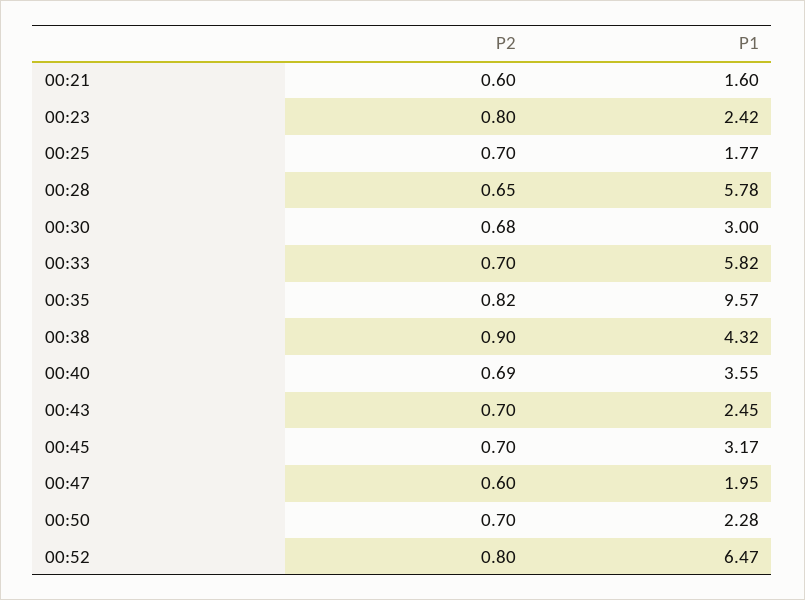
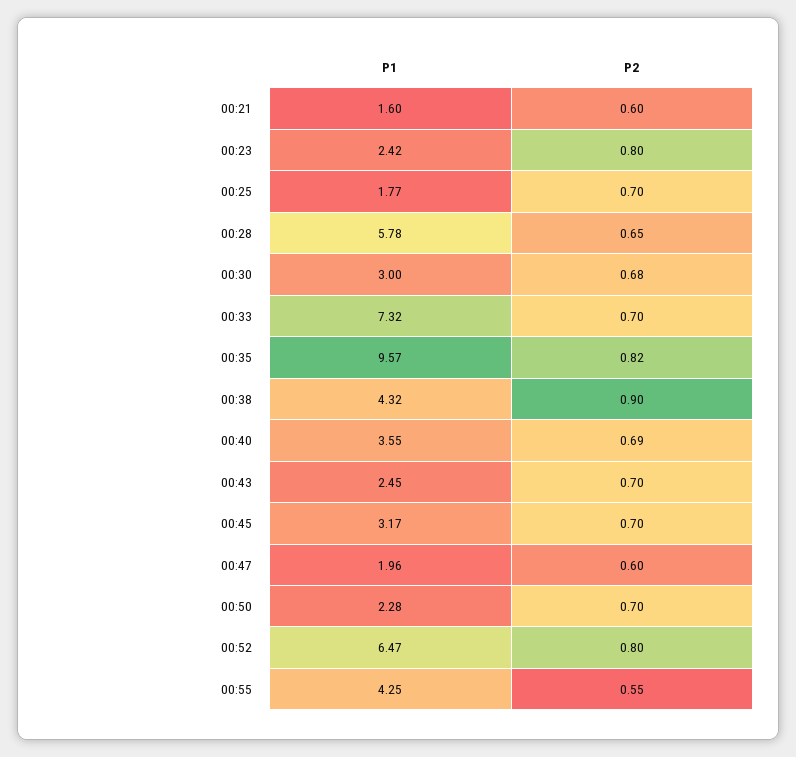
P1, 00:33: 5.82 -> 7.32
P1, 00:47: 1.95 -> 1.96
P1, 00:55: none -> 4.25
P2, 00:55: none -> 0.55

